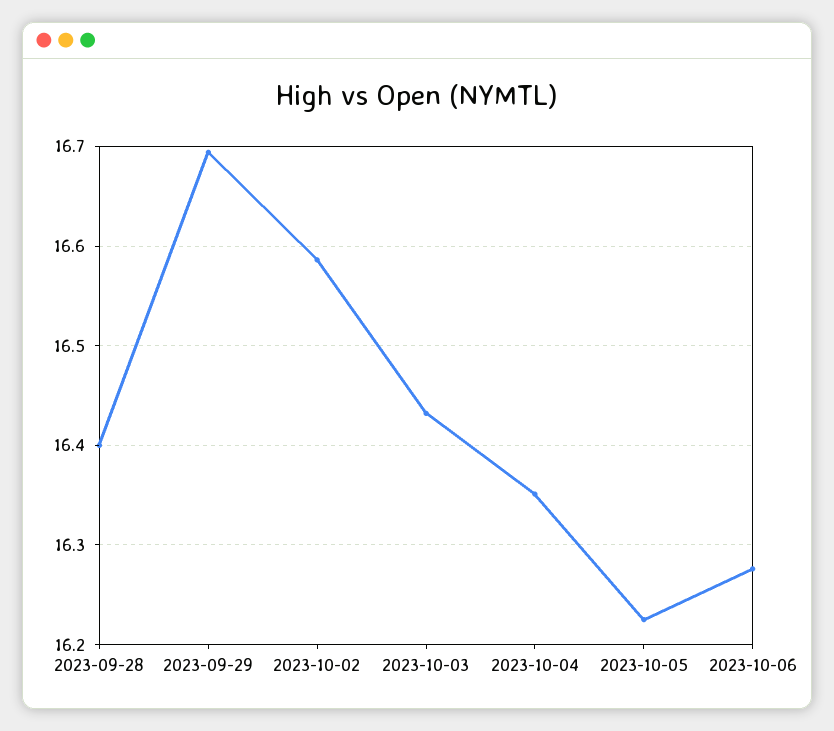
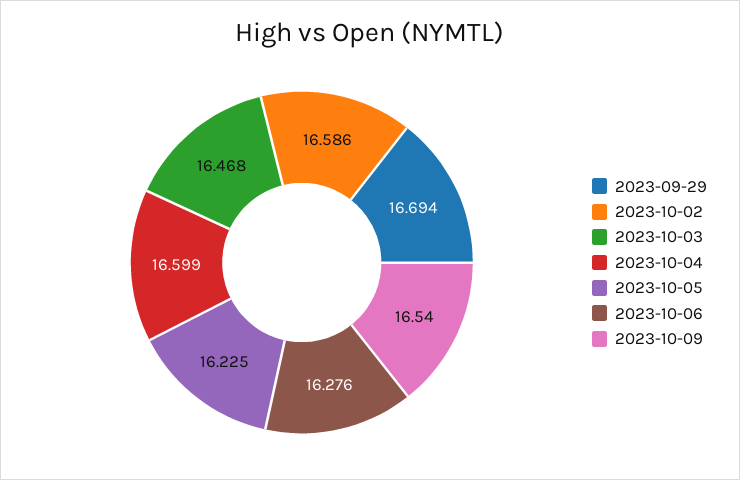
2023-09-28: 16.4 -> none
2023-10-03: 16.43 -> 16.468
2023-10-04: 16.35 -> 16.599
2023-10-09: none -> 16.54

